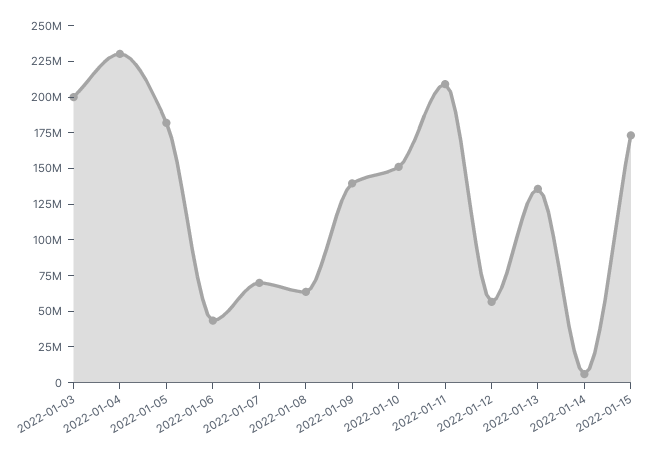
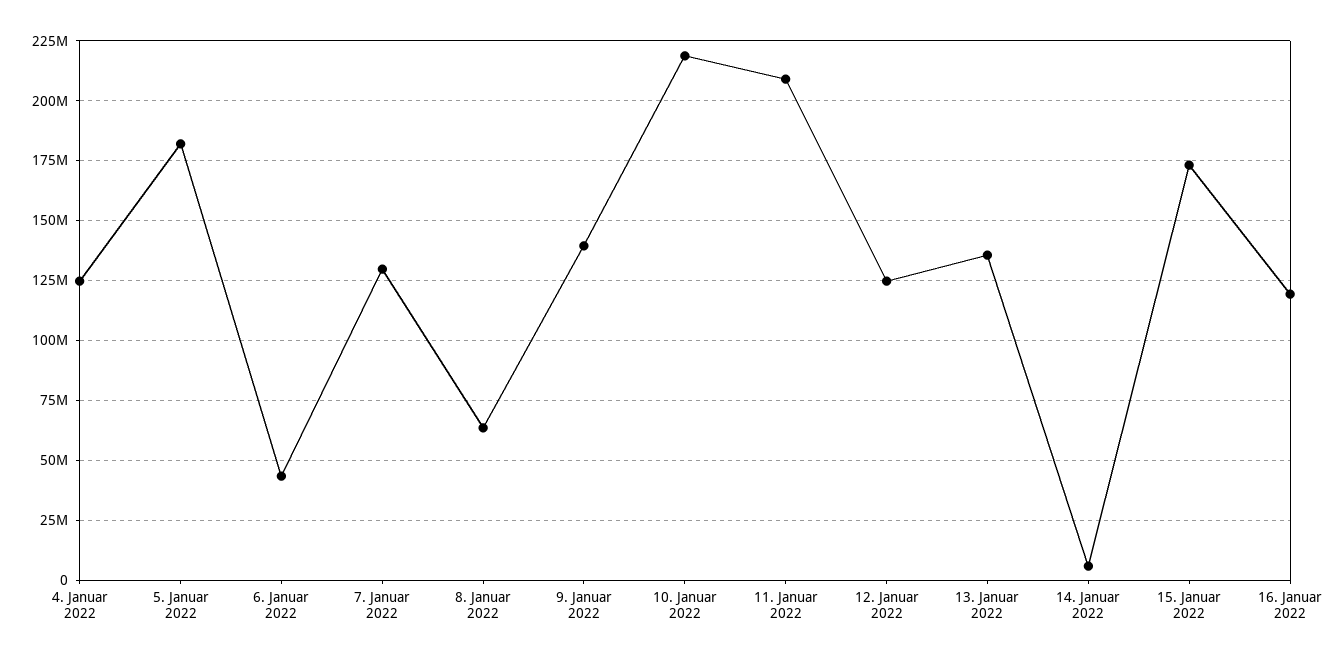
2022-01-03: 200000000 -> none
2022-01-04: 225000000 -> 125000000
2022-01-07: 75000000 -> 130000000
2022-01-10: 150000000 -> 220000000
2022-01-12: 50000000 -> 125000000
16. Januar 2022: none -> 120000000

